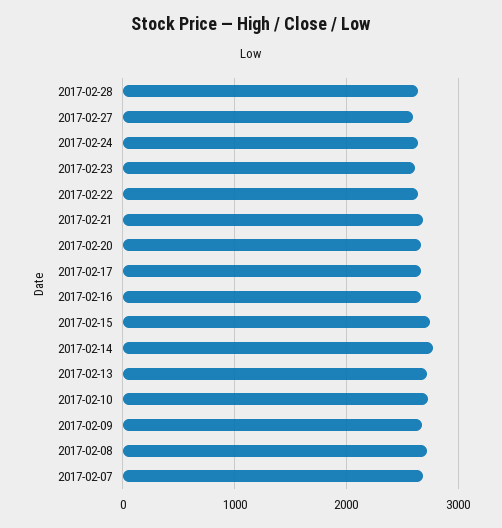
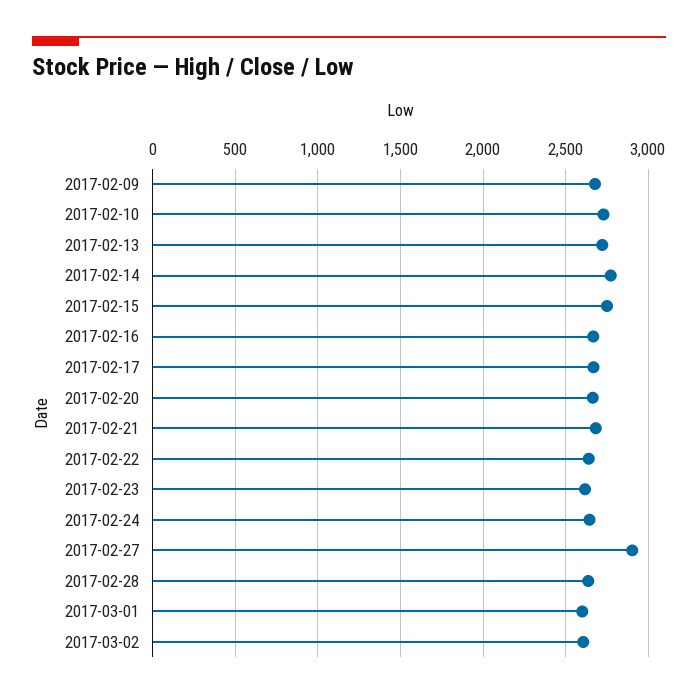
2017-02-27: 2600 -> 2900
2017-02-08: 2700 -> none
2017-02-07: 2700 -> none
2017-03-01: none -> 2600
2017-03-02: none -> 2600

